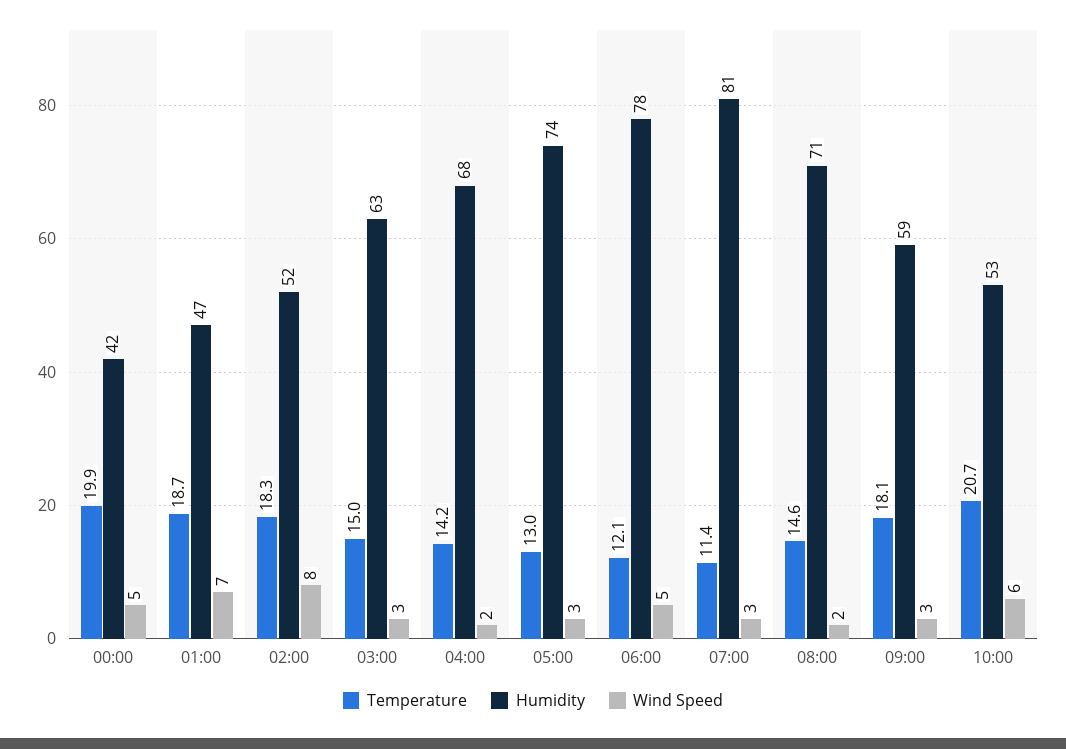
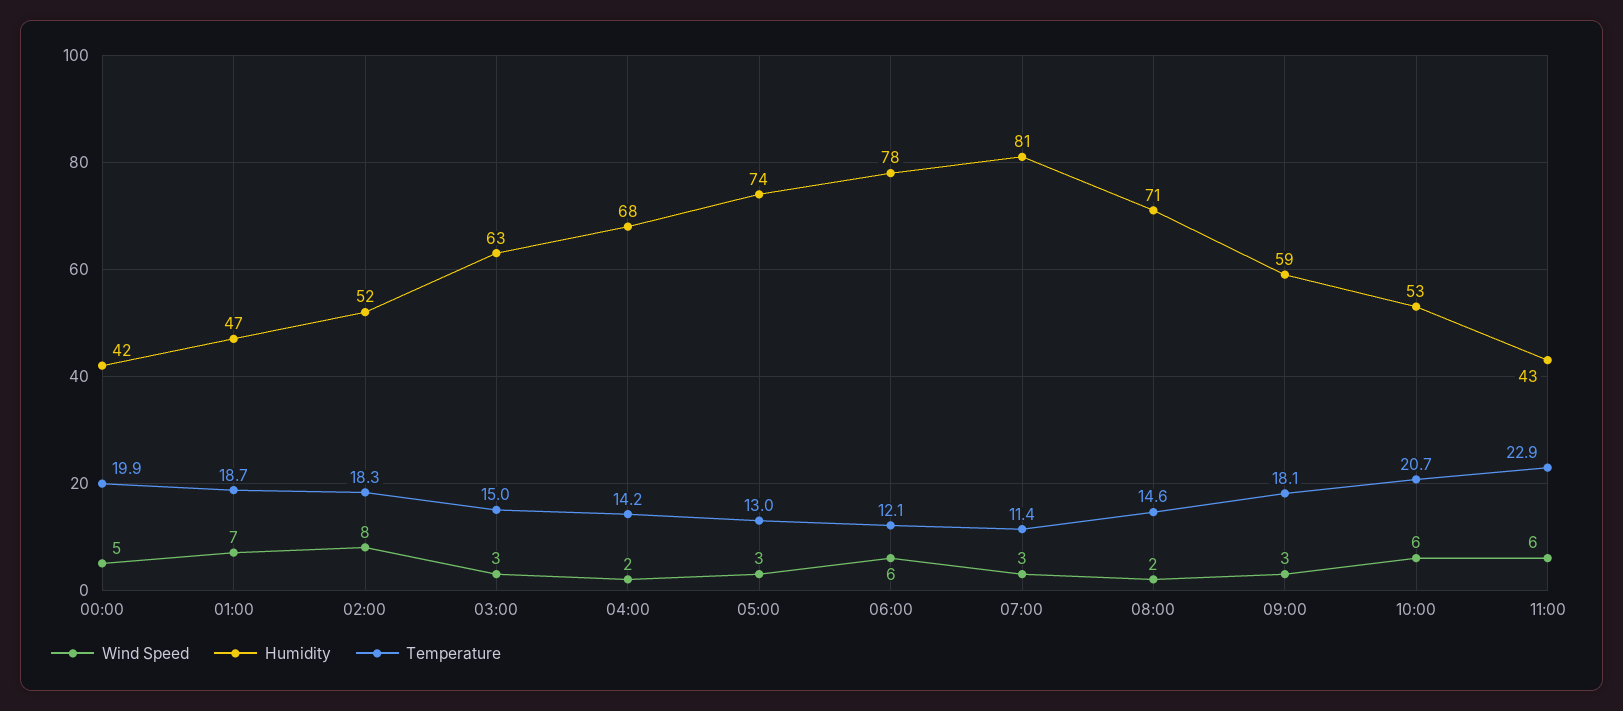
Wind Speed, 06:00: 5 -> 6
Wind Speed, 11:00: none -> 6
Humidity, 11:00: none -> 43
Temperature, 11:00: none -> 22.9

